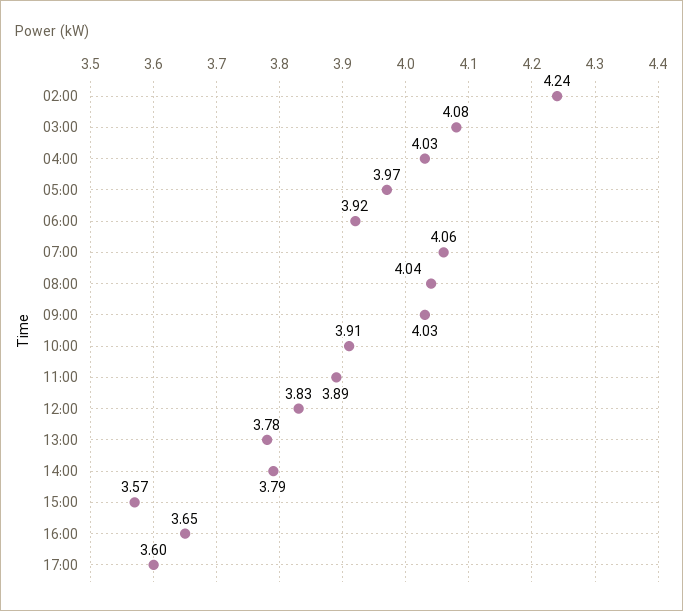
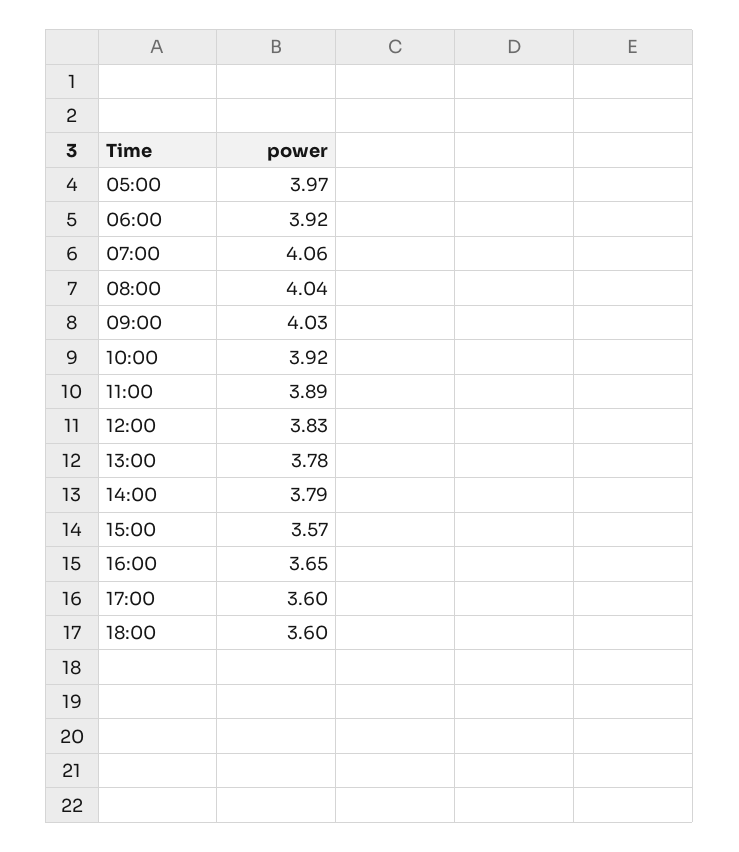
02:00: 4.24 -> none
03:00: 4.08 -> none
04:00: 4.03 -> none
10:00: 3.91 -> 3.92
18:00: none -> 3.6

